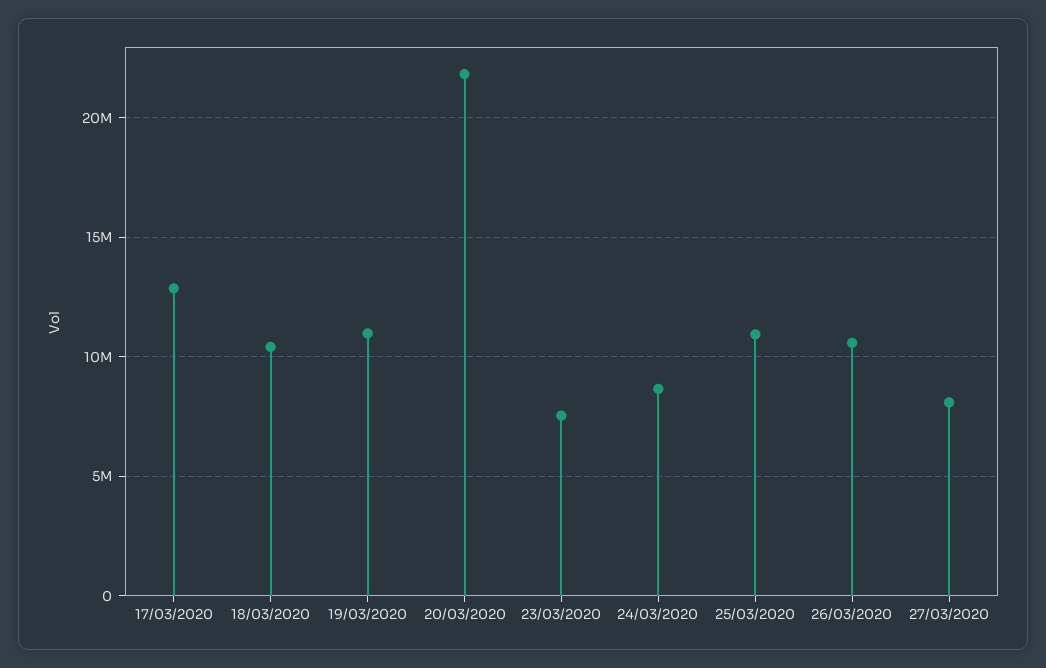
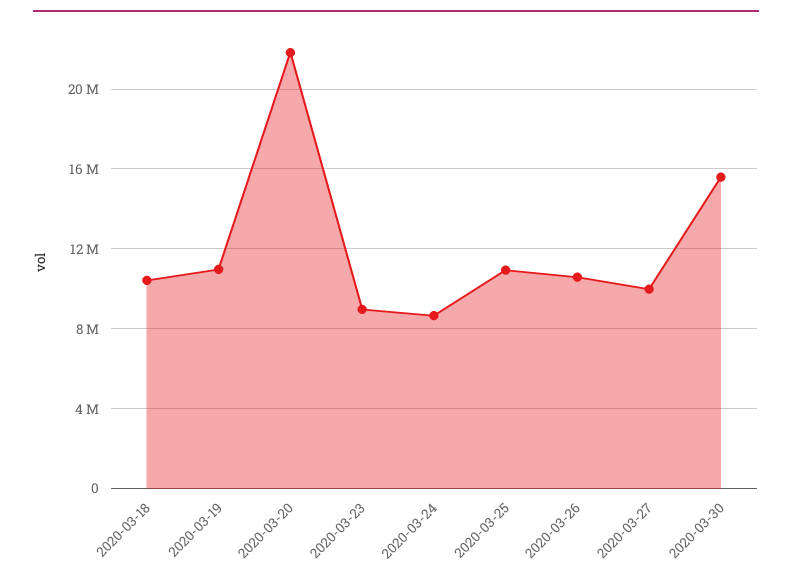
17/03/2020: 13000000 -> none
23/03/2020: 7500000 -> 9000000
27/03/2020: 8000000 -> 10000000
2020-03-30: none -> 15500000

